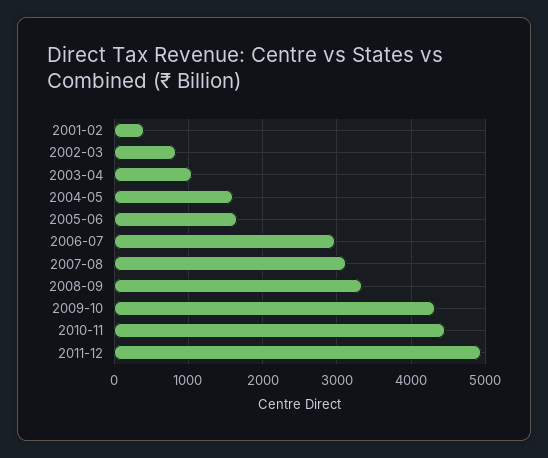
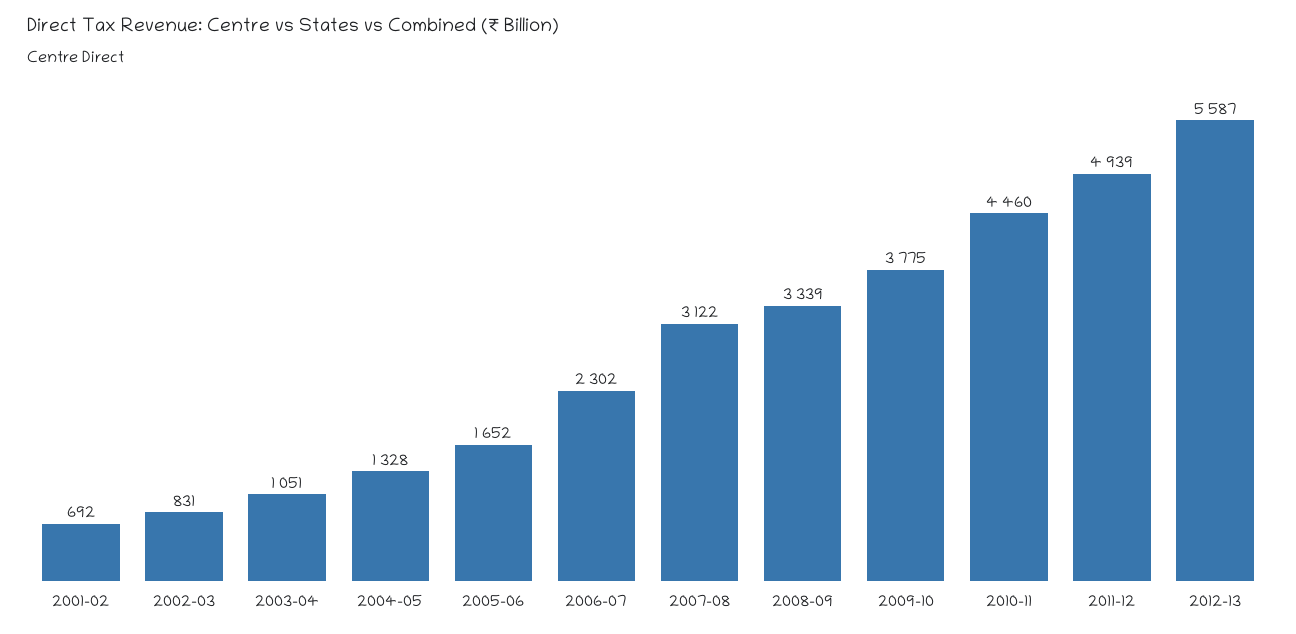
2001-02: 400 -> 692
2004-05: 1600 -> 1328
2006-07: 3000 -> 2302
2009-10: 4300 -> 3775
2012-13: none -> 5587

